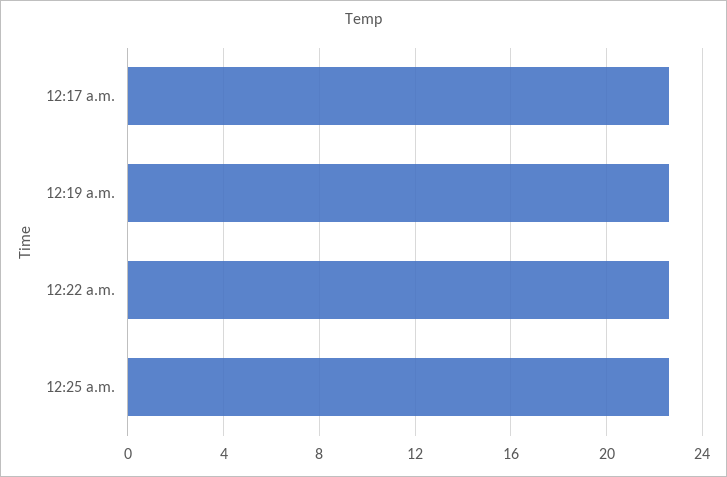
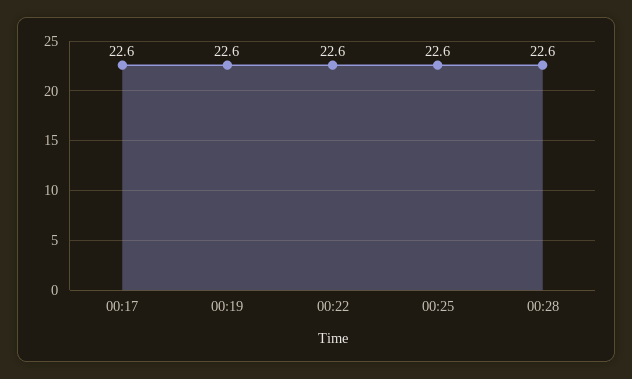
00:28: none -> 22.6

